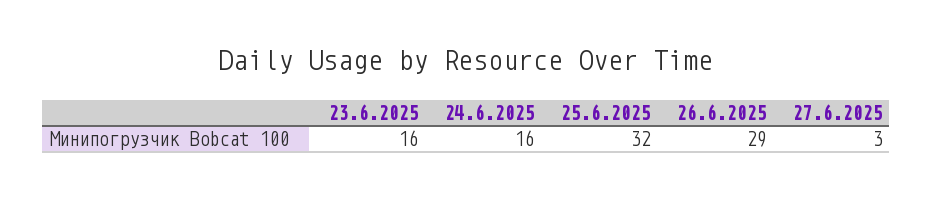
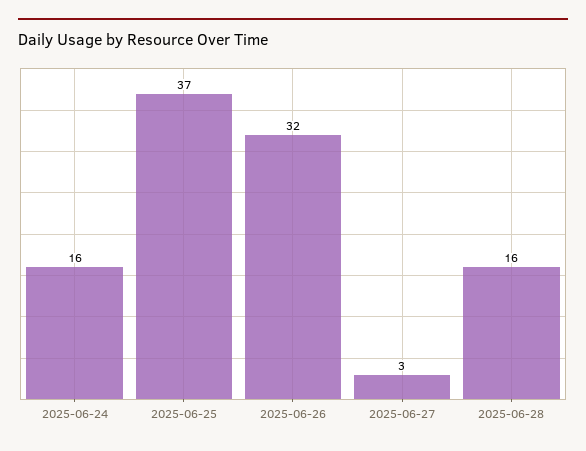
23.6.2025: 16 -> none
25.6.2025: 32 -> 37
26.6.2025: 29 -> 32
2025-06-28: none -> 16

